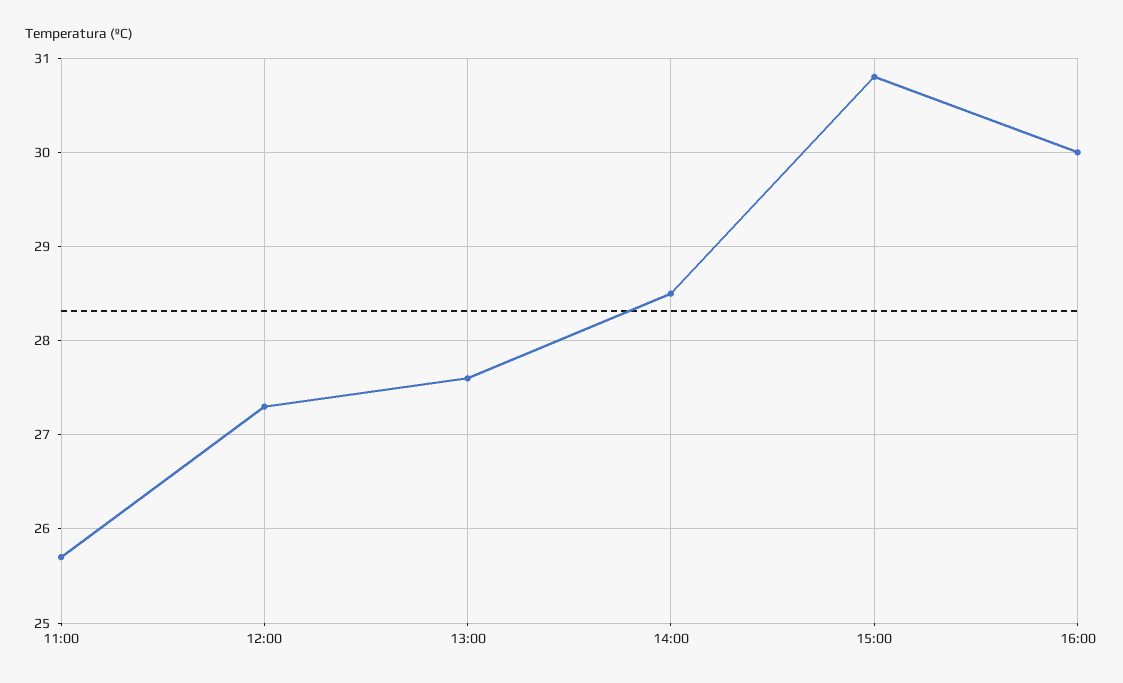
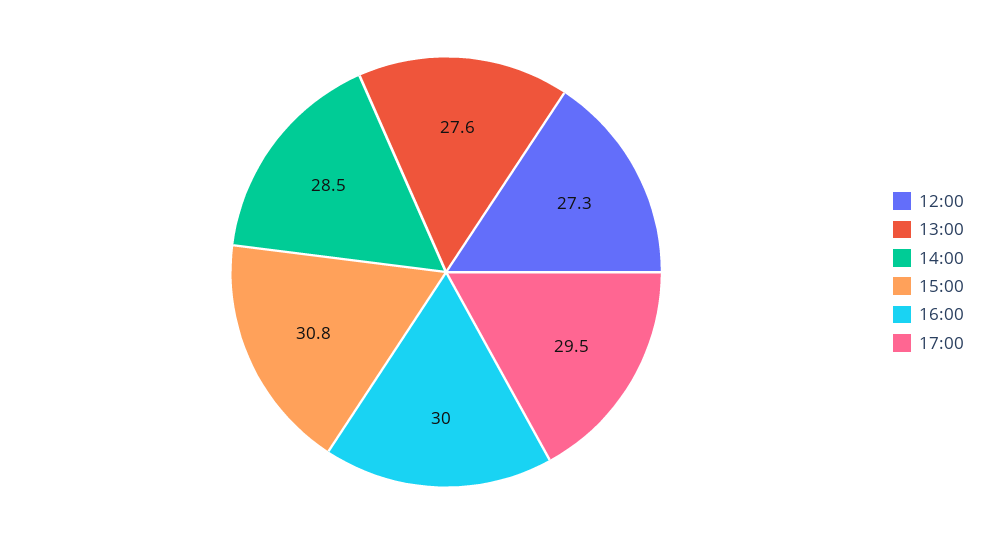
11:00: 25.7 -> none
17:00: none -> 29.5

